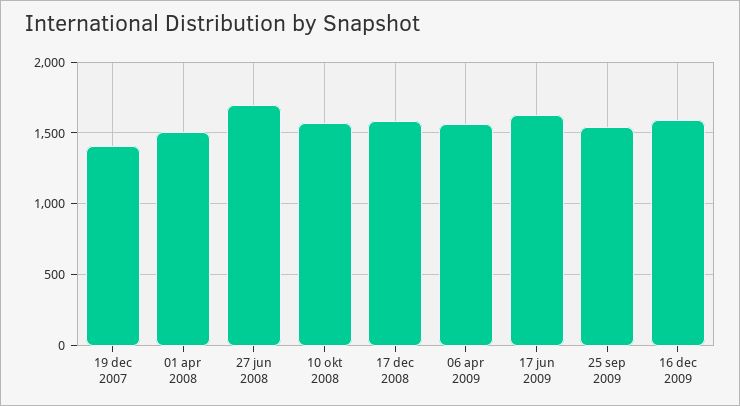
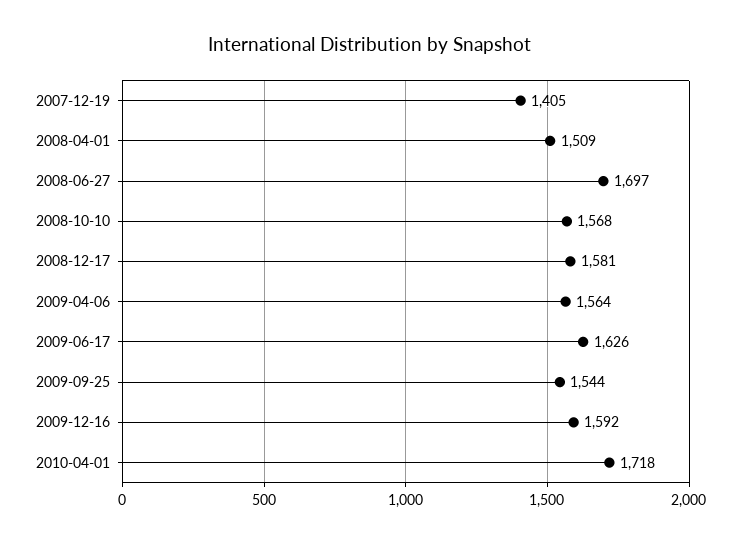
2010-04-01: none -> 1718

